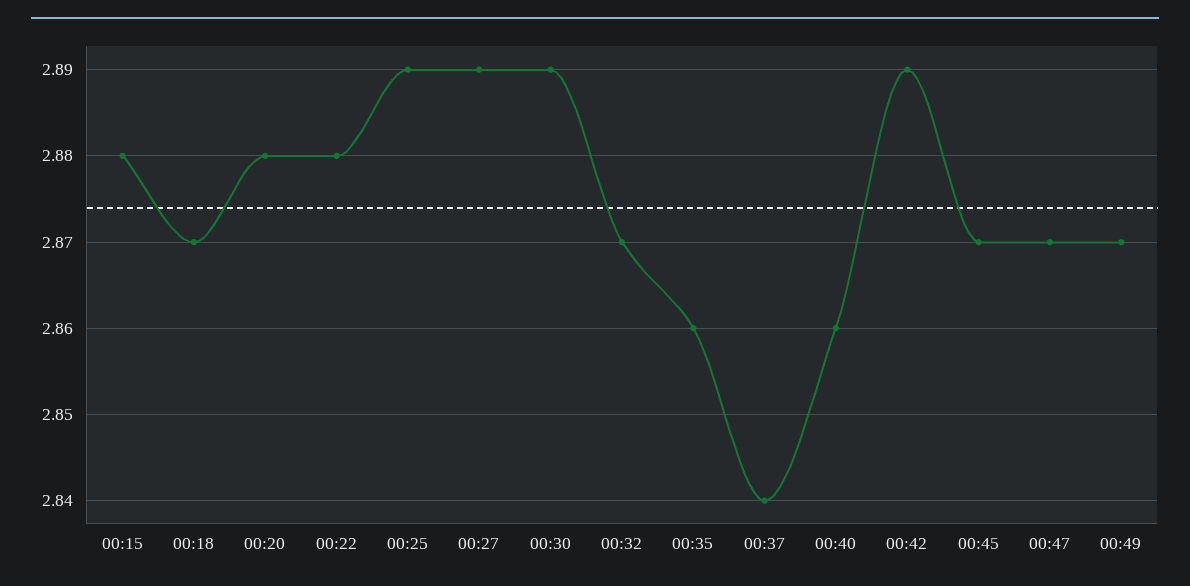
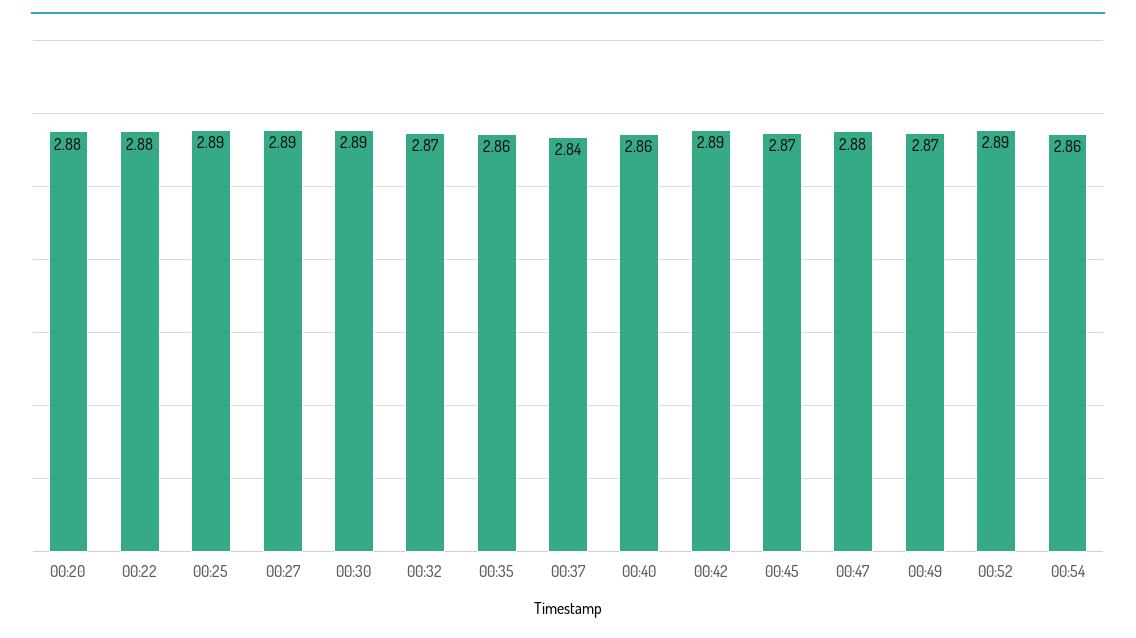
00:15: 2.88 -> none
00:18: 2.87 -> none
00:47: 2.87 -> 2.88
00:52: none -> 2.89
00:54: none -> 2.86

